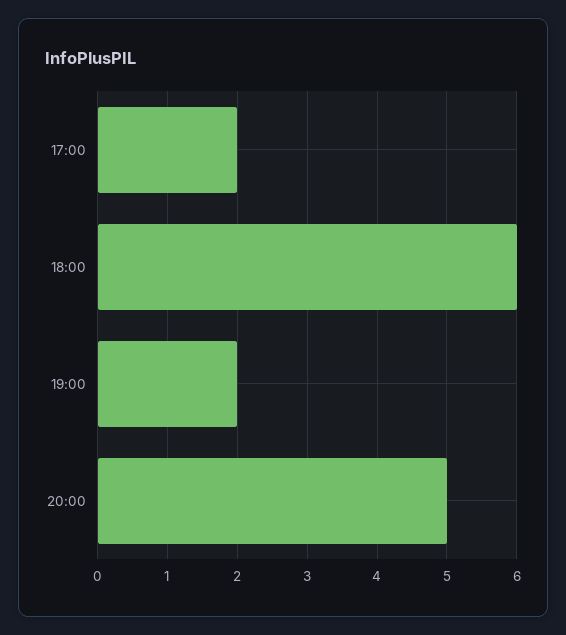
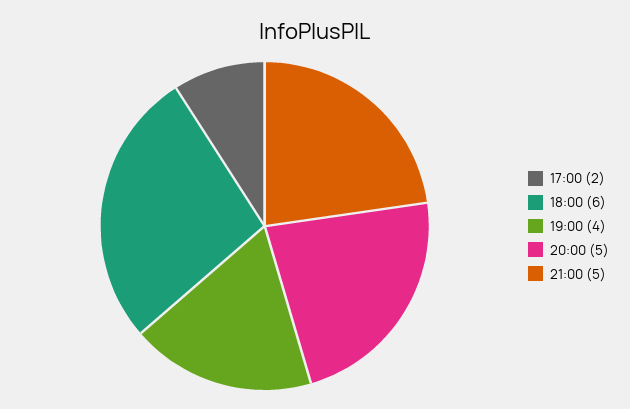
19:00: 2 -> 4
21:00: none -> 5

